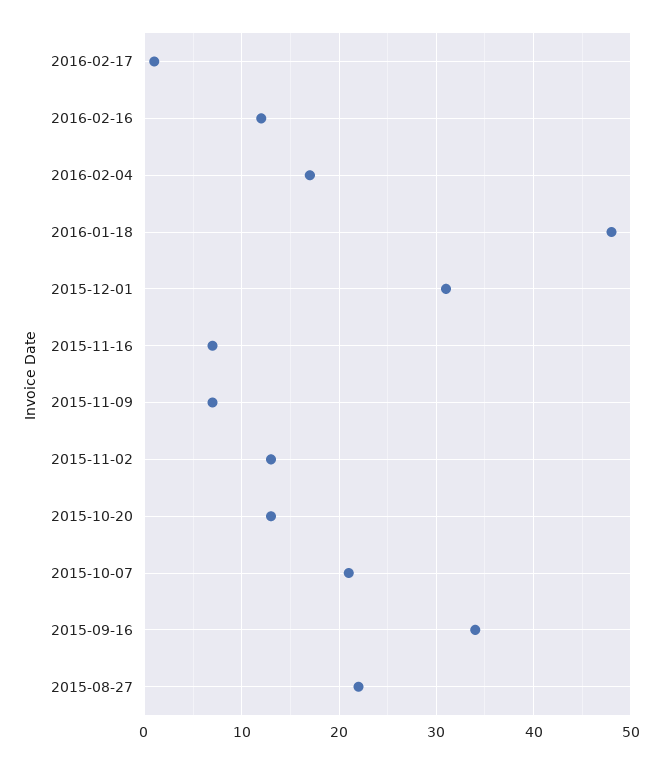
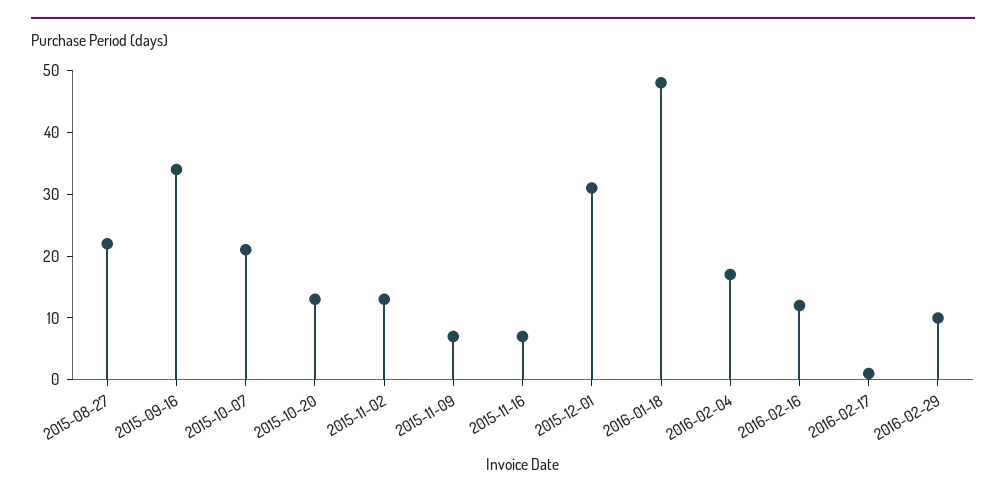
2016-02-29: none -> 10

